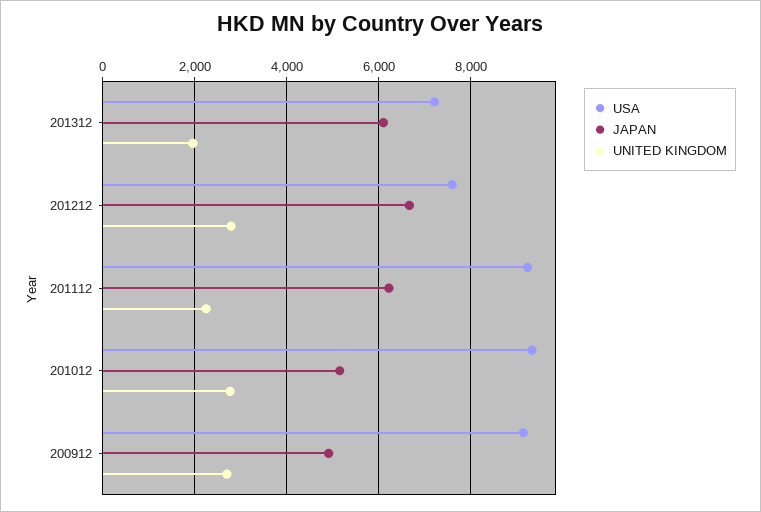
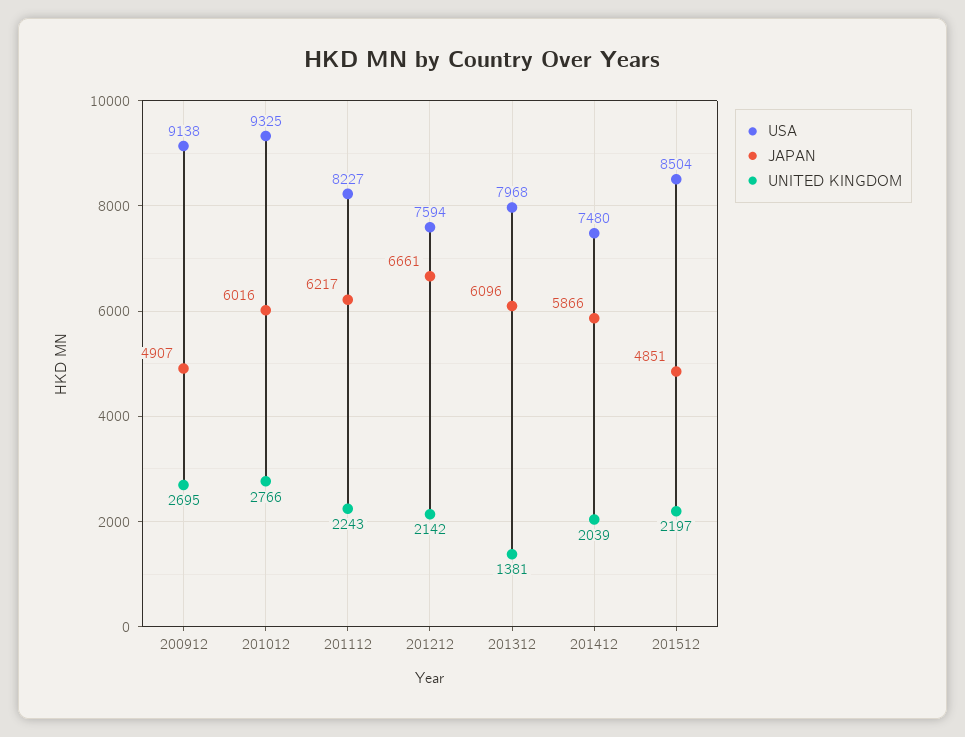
USA, 201312: 7200 -> 7968
UNITED KINGDOM, 201312: 2000 -> 1381
UNITED KINGDOM, 201212: 2800 -> 2142
USA, 201112: 9200 -> 8227
JAPAN, 201012: 5200 -> 6016
USA, 201412: none -> 7480
JAPAN, 201412: none -> 5866
UNITED KINGDOM, 201412: none -> 2039
USA, 201512: none -> 8504
JAPAN, 201512: none -> 4851
UNITED KINGDOM, 201512: none -> 2197

